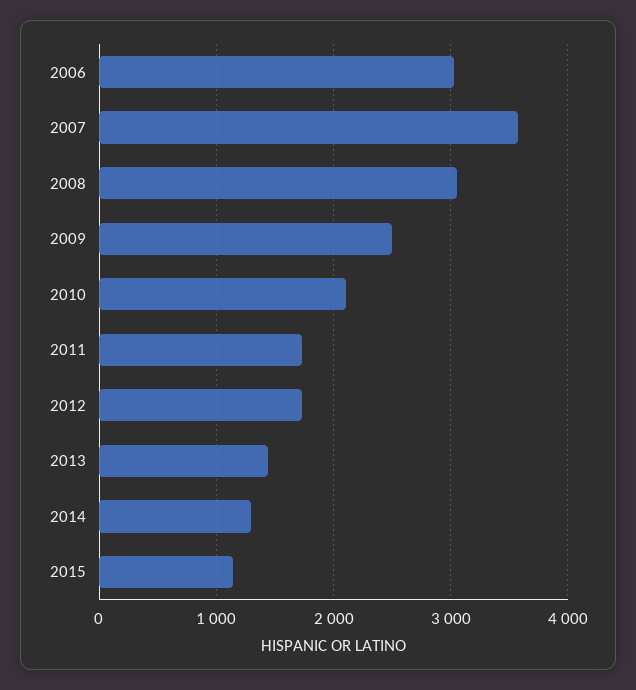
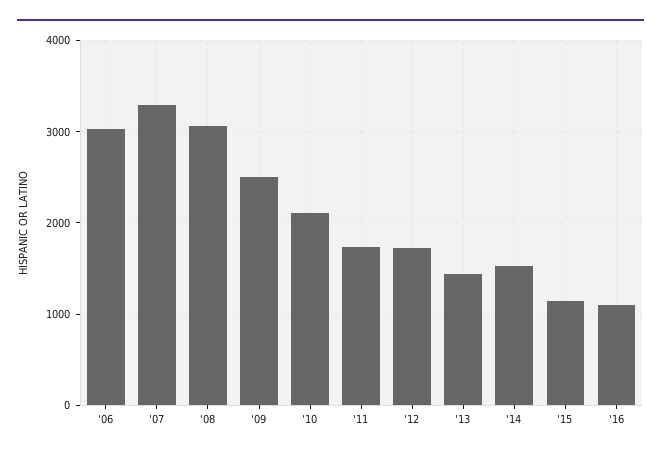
2007: 3600 -> 3300
2014: 1300 -> 1500
'16: none -> 1100

